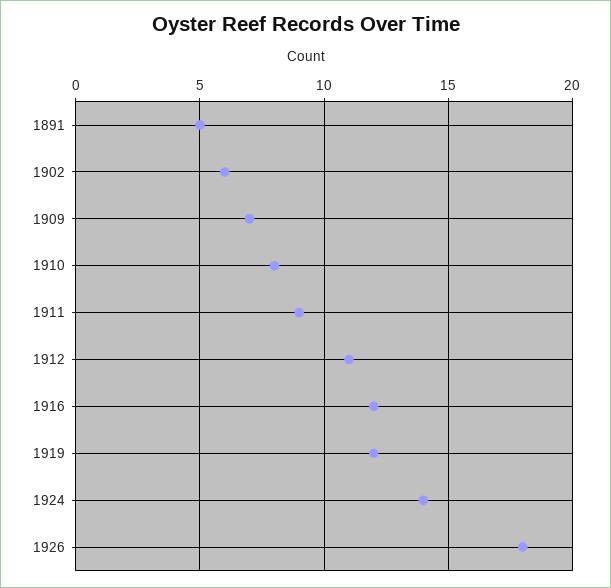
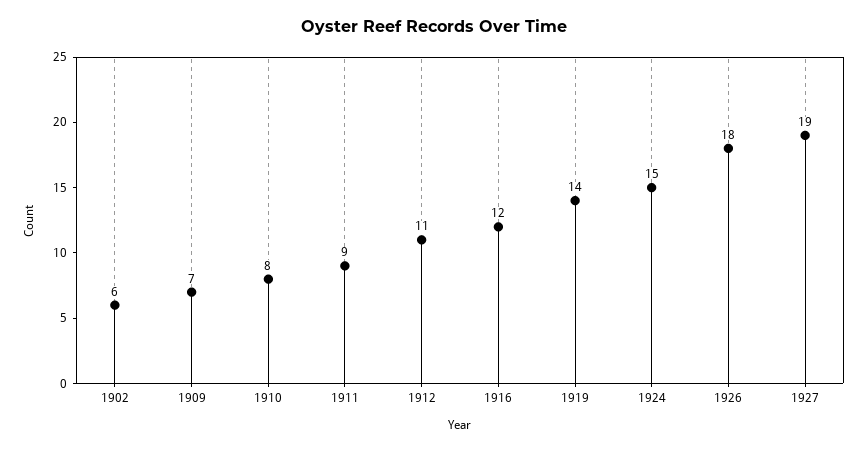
1891: 5 -> none
1919: 12 -> 14
1924: 14 -> 15
1927: none -> 19

